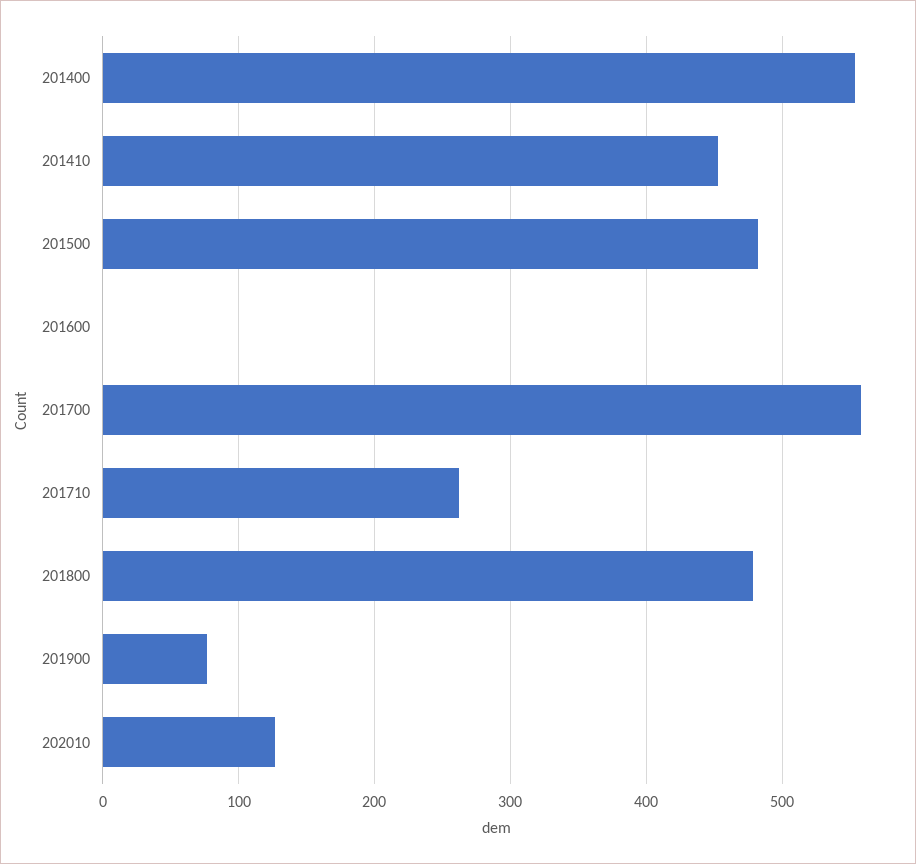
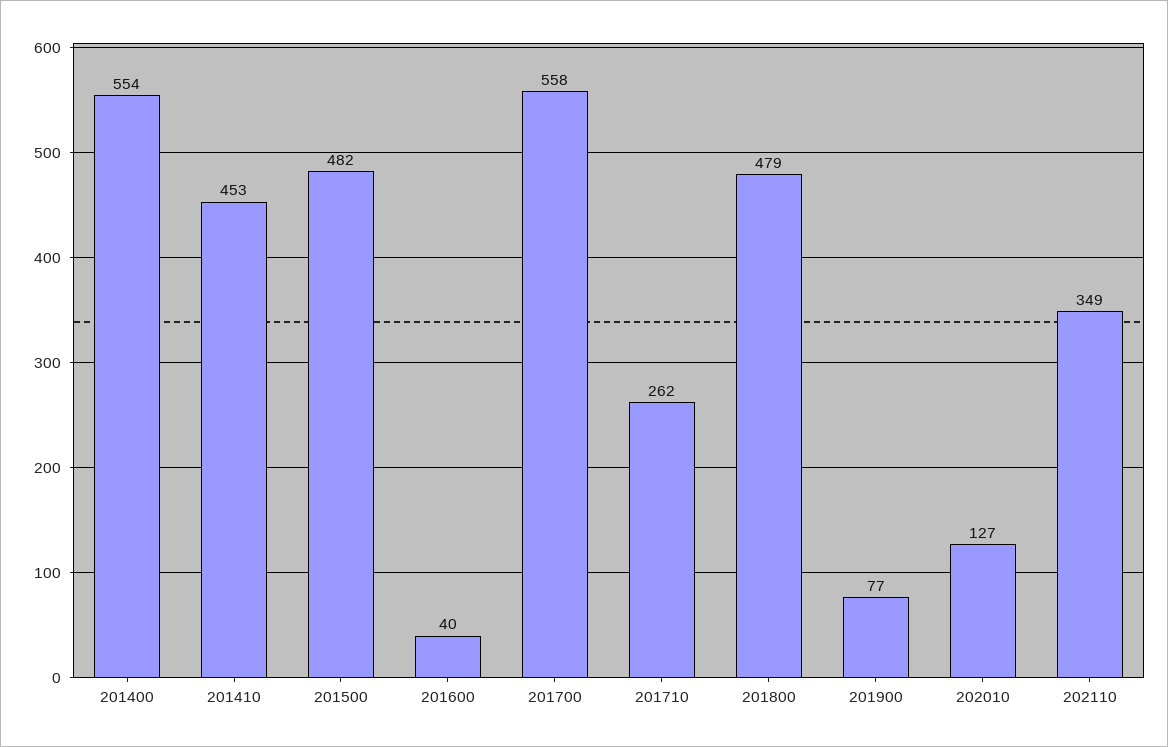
201600: 0 -> 40
202110: none -> 349

